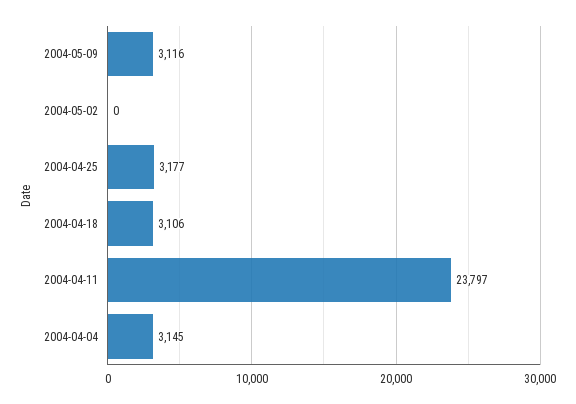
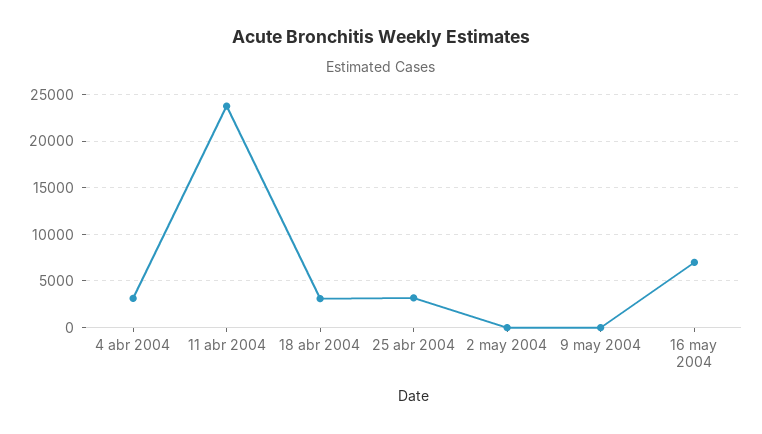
2004-05-09: 3116 -> 0
16 may 2004: none -> 7000

